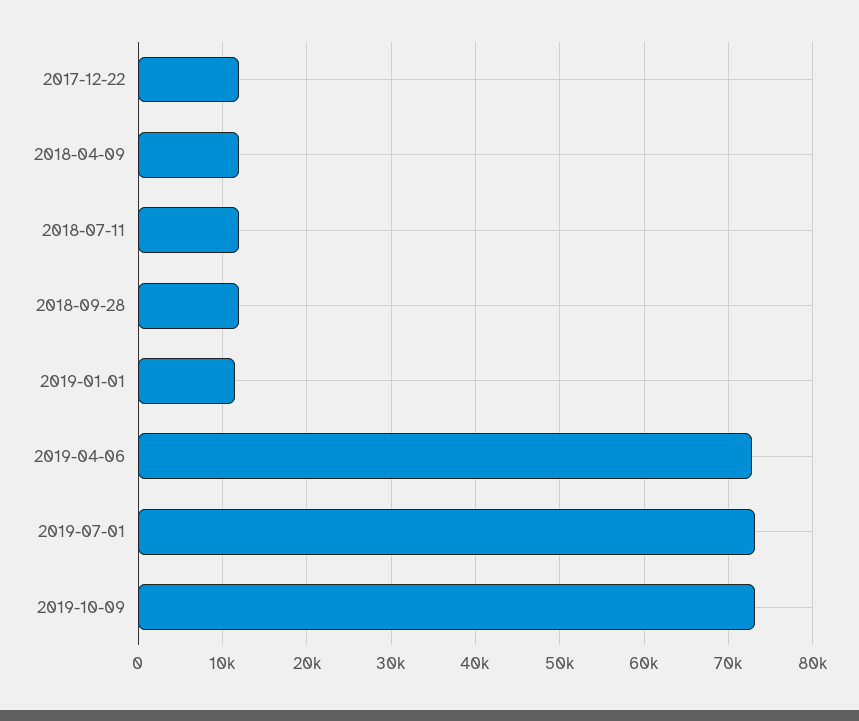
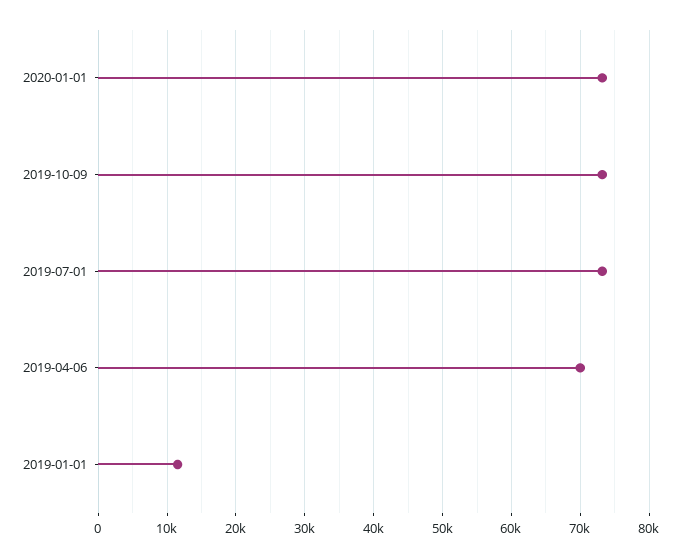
2017-12-22: 12000 -> none
2018-04-09: 12000 -> none
2018-07-11: 12000 -> none
2018-09-28: 12000 -> none
2019-04-06: 73000 -> 70000
2020-01-01: none -> 73000

